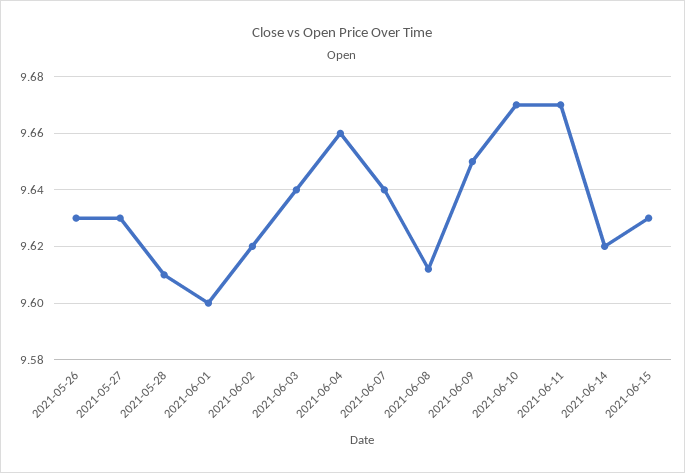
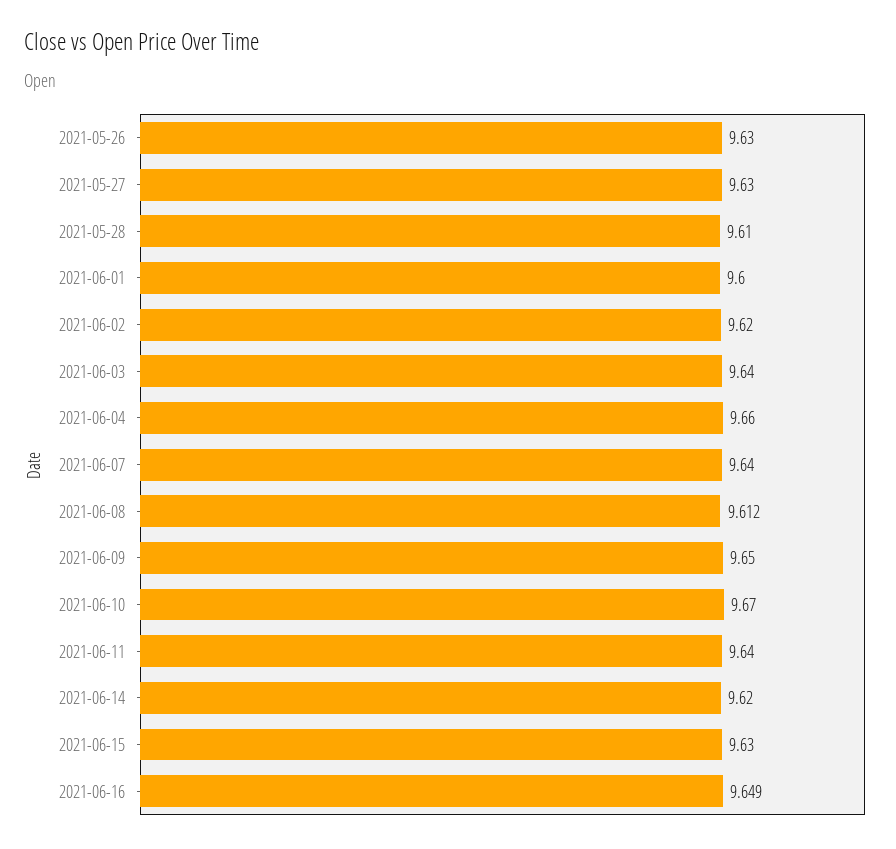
2021-06-11: 9.67 -> 9.64
2021-06-16: none -> 9.649

